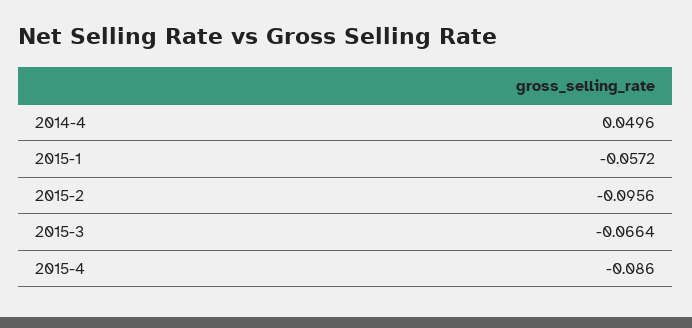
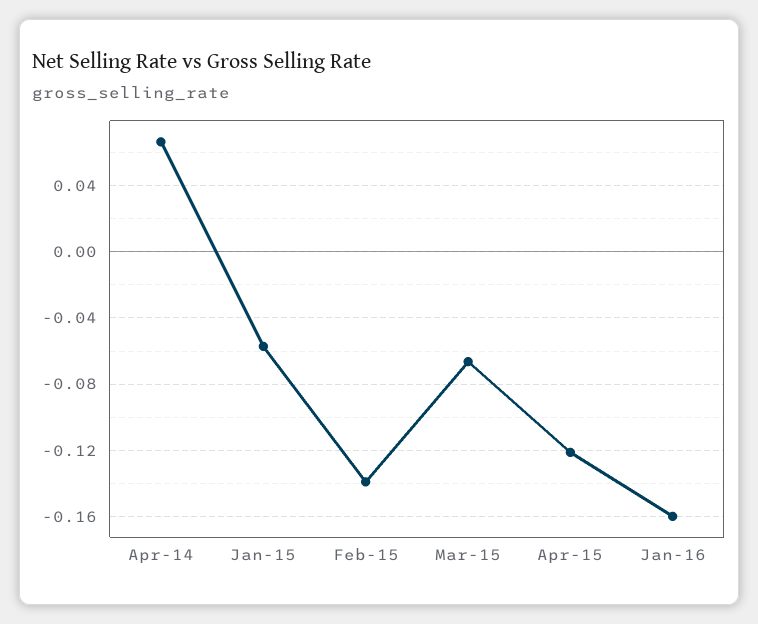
2014-4: 0.0496 -> 0.065
2015-2: -0.0956 -> -0.14
2015-4: -0.086 -> -0.12
Jan-16: none -> -0.16

